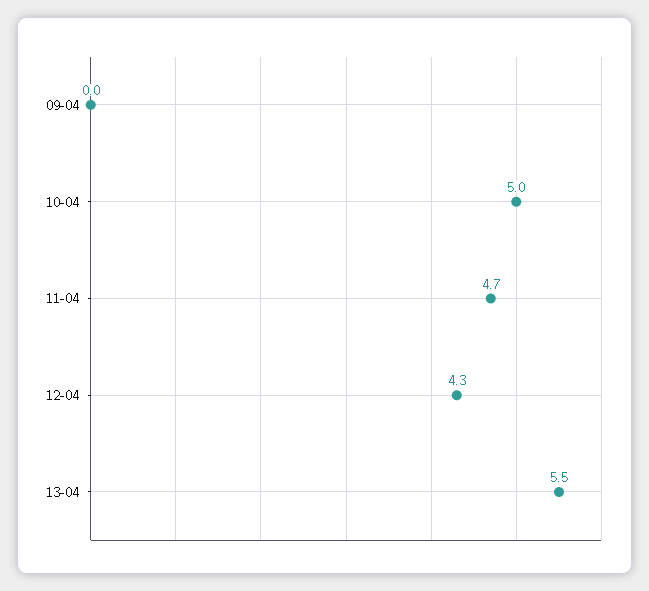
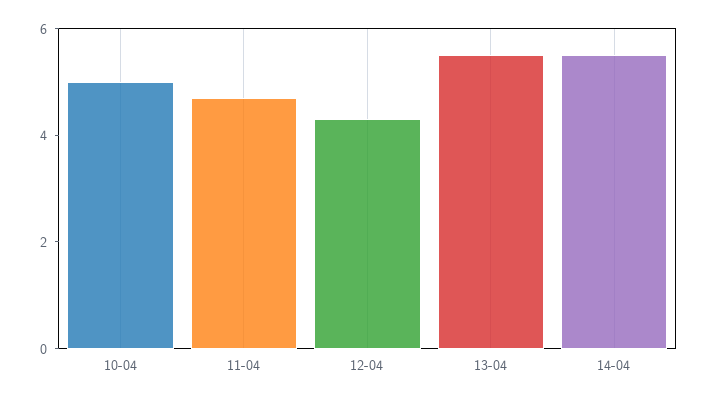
09-04: 0 -> none
14-04: none -> 5.5

